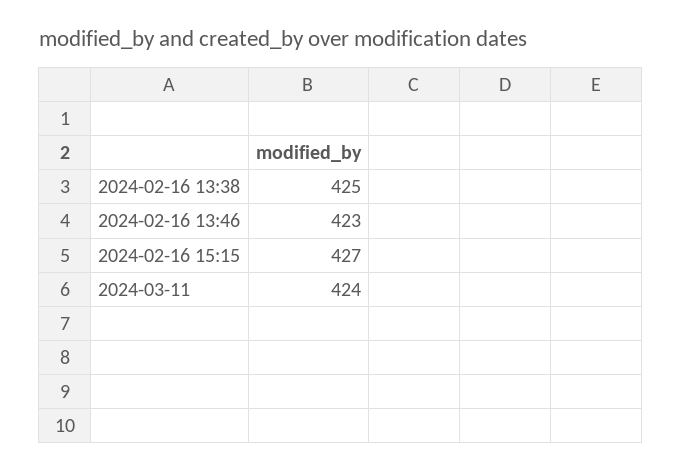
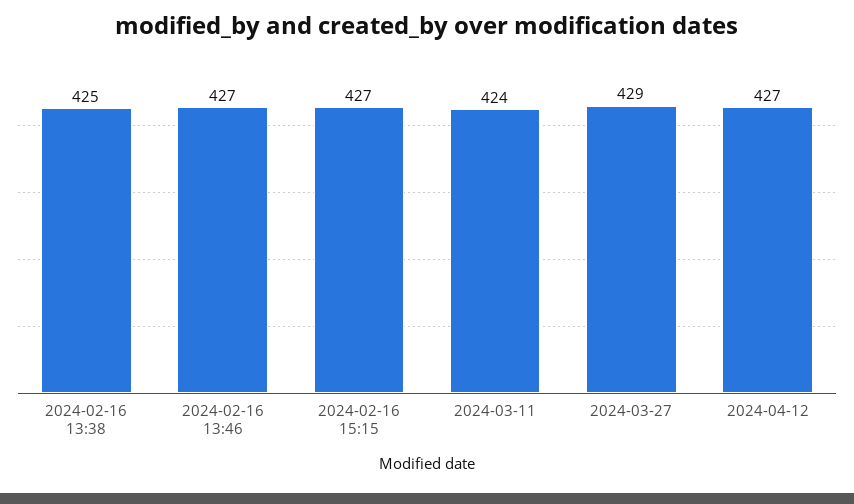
2024-02-16 13:46: 423 -> 427
2024-03-27: none -> 429
2024-04-12: none -> 427

